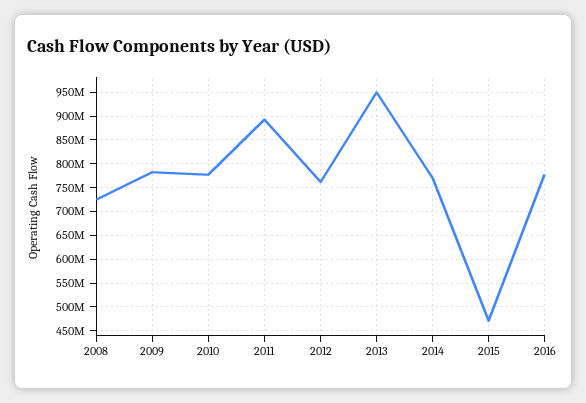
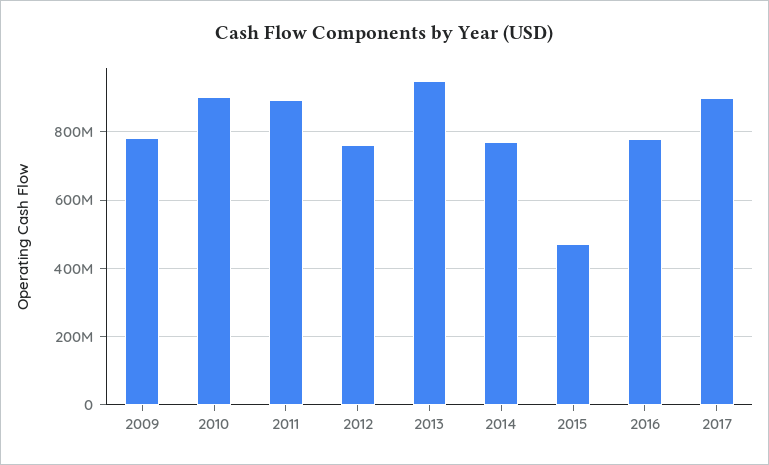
2008: 725000000 -> none
2010: 775000000 -> 900000000
2017: none -> 900000000

